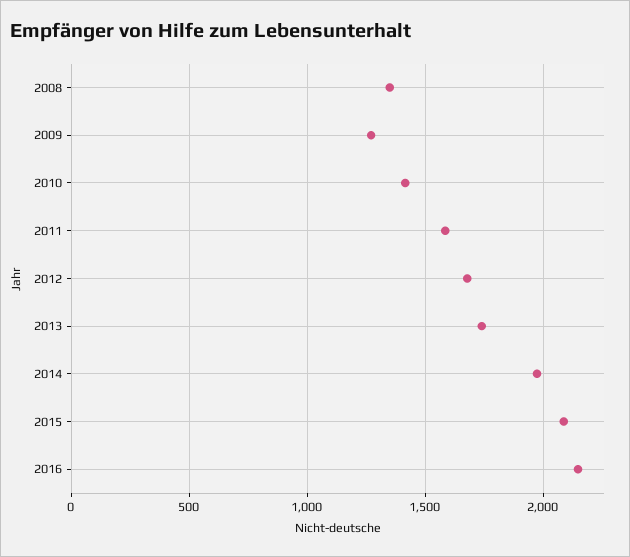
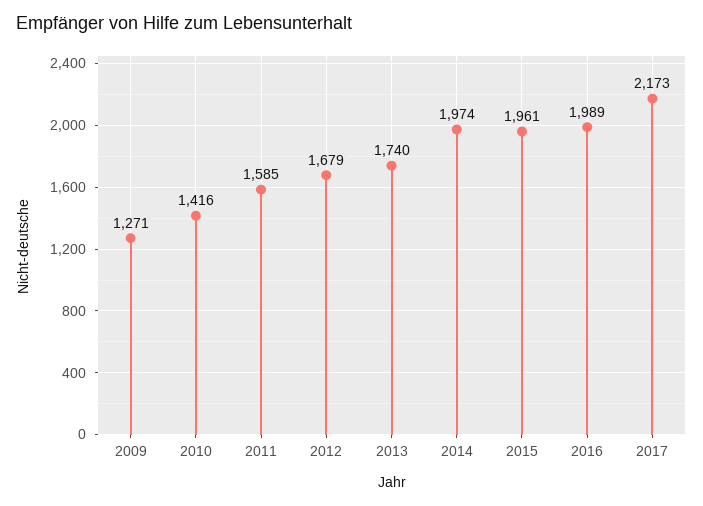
2008: 1350 -> none
2015: 2100 -> 1961
2016: 2150 -> 1989
2017: none -> 2173

